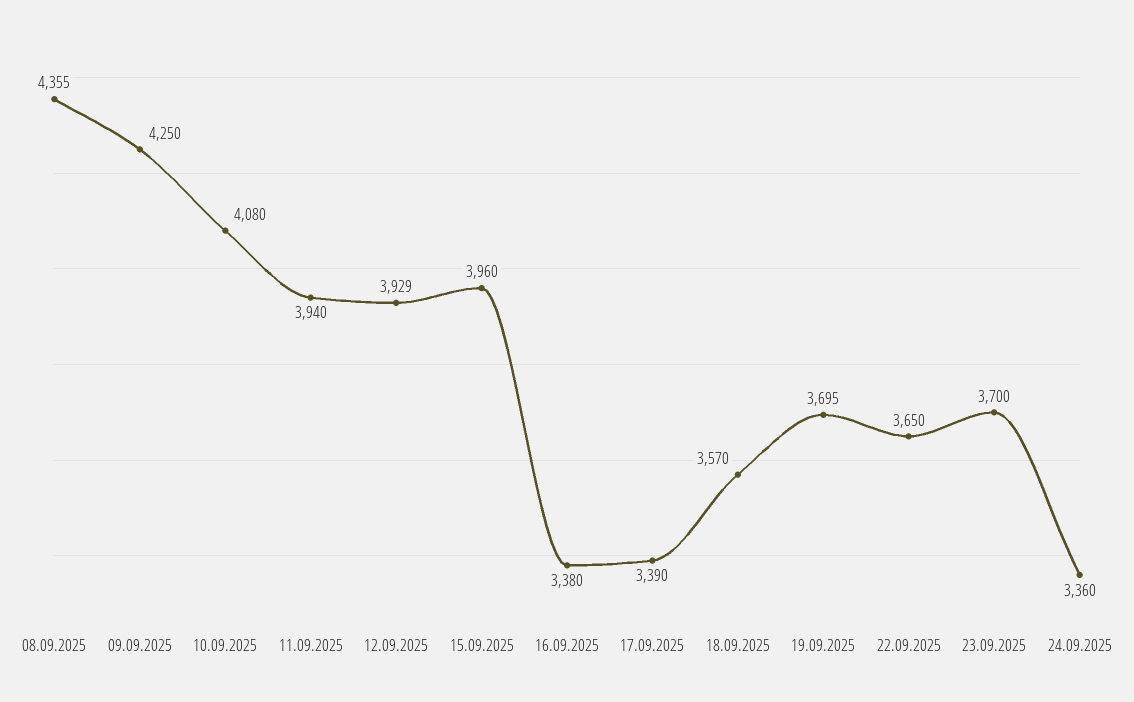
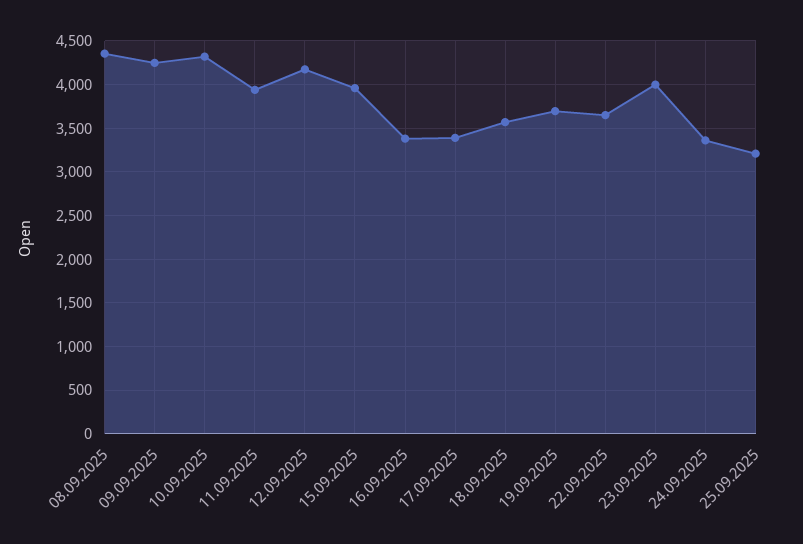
10.09.2025: 4080 -> 4300
12.09.2025: 3929 -> 4200
23.09.2025: 3700 -> 4000
25.09.2025: none -> 3200

